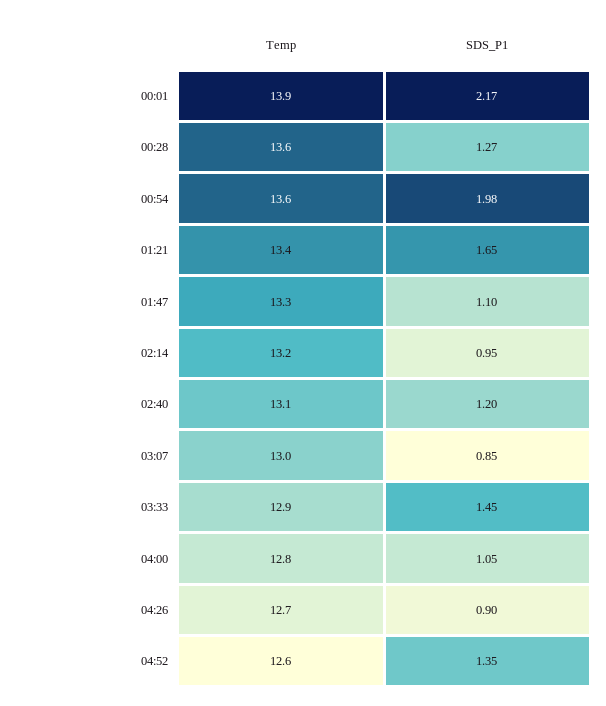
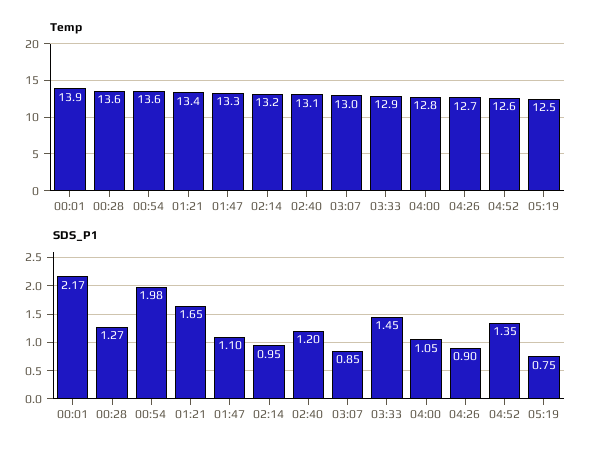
Temp, 05:19: none -> 12.5
SDS_P1, 05:19: none -> 0.75

